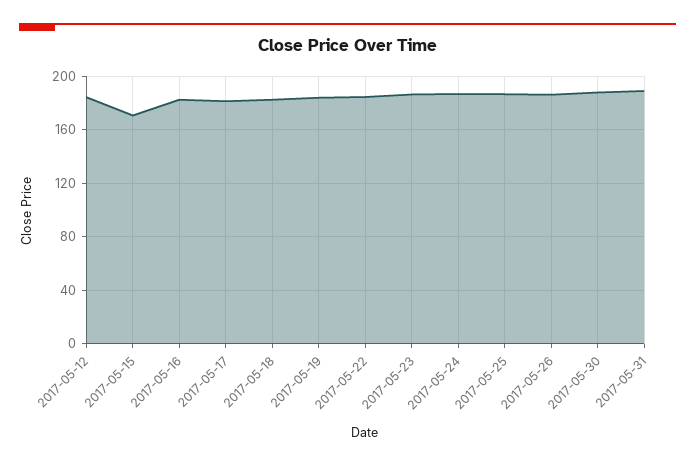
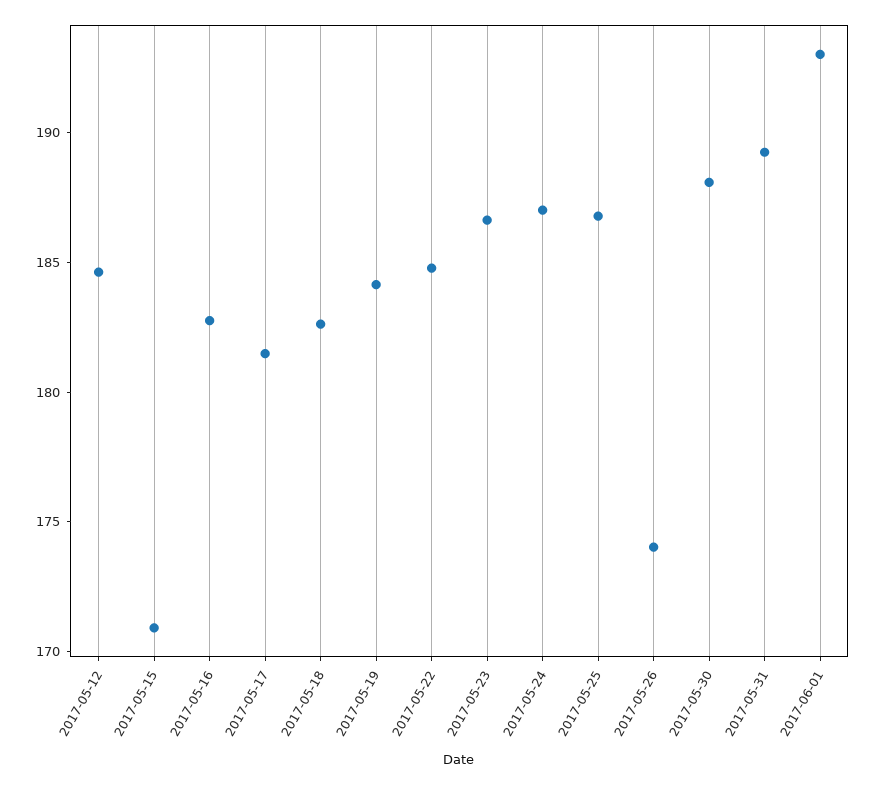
2017-05-26: 185 -> 174
2017-06-01: none -> 193

